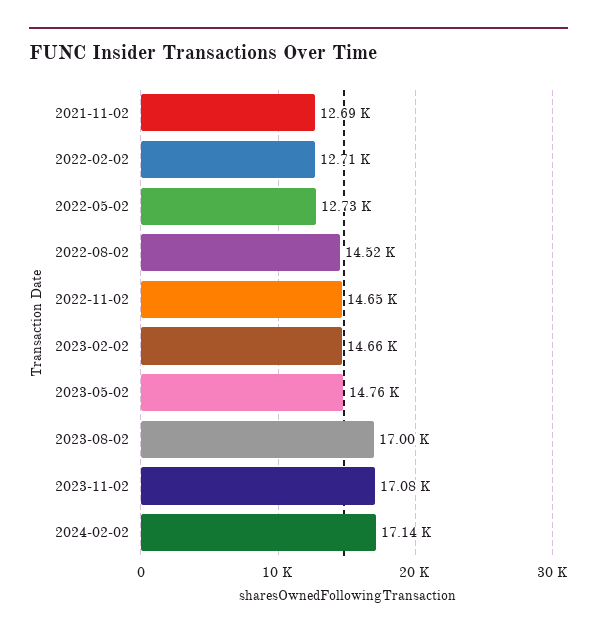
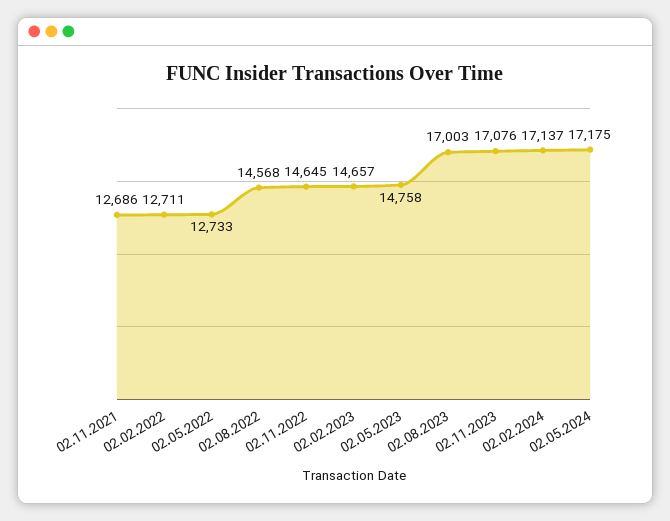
2022-08-02: 14520 -> 14568
02.05.2024: none -> 17175

